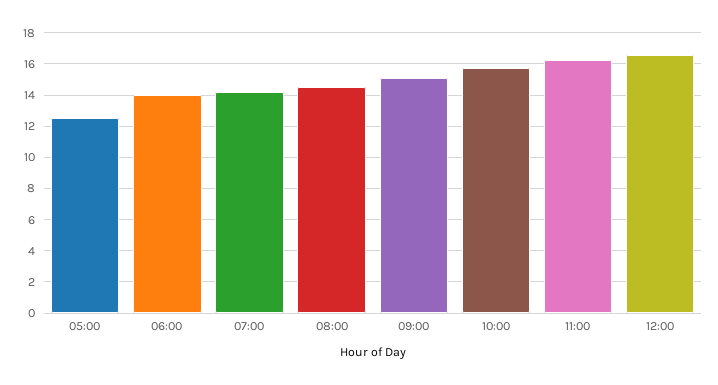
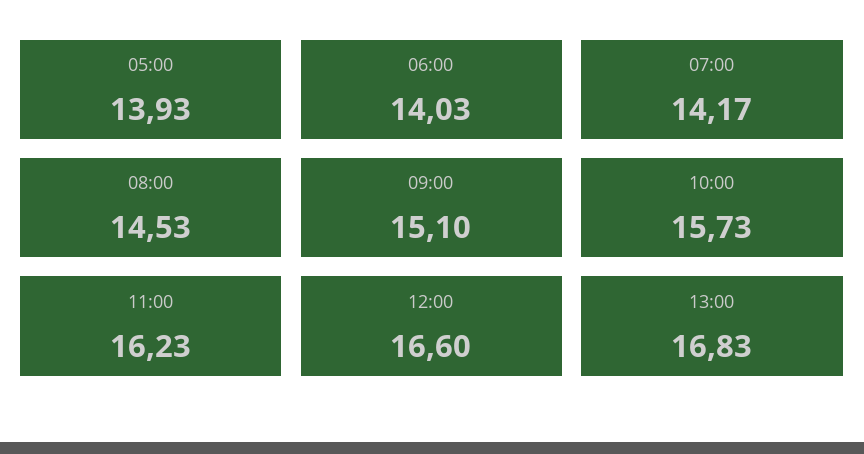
05:00: 12.5 -> 13.93
13:00: none -> 16.83

